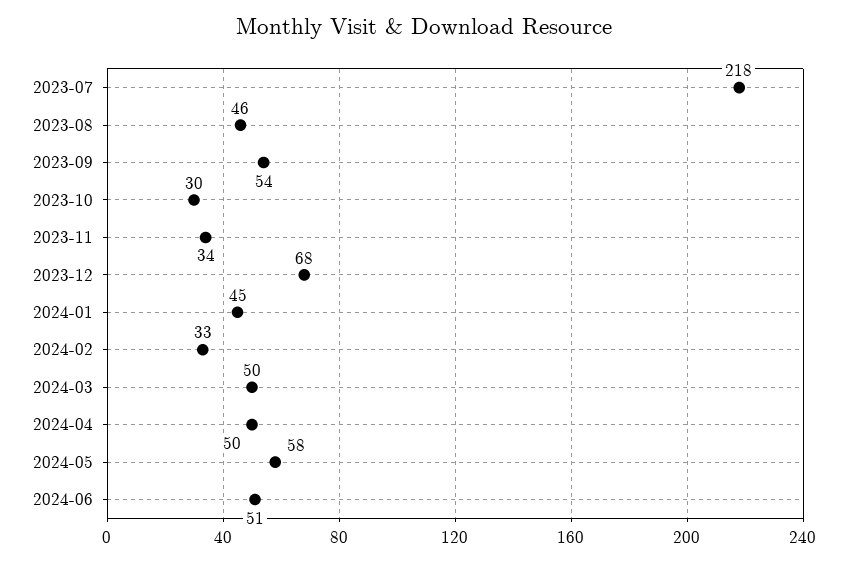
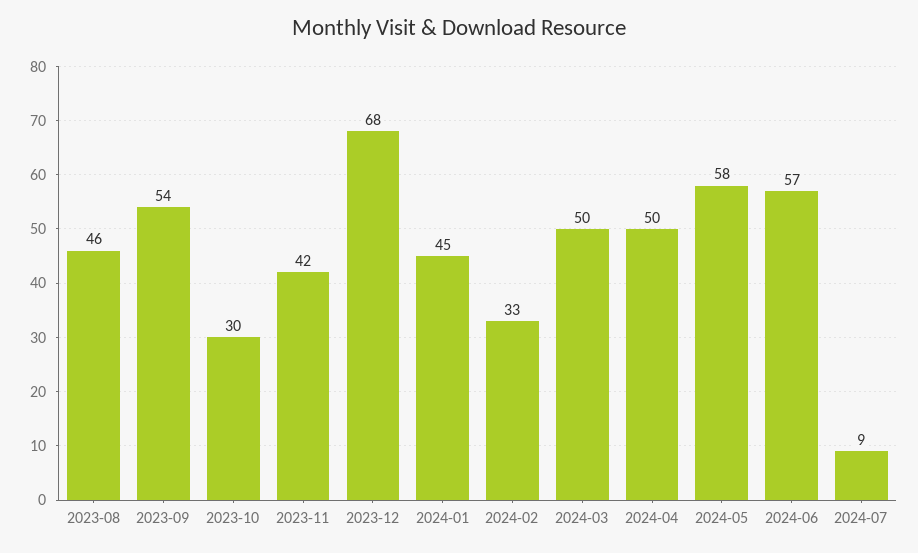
2023-07: 218 -> none
2023-11: 34 -> 42
2024-06: 51 -> 57
2024-07: none -> 9

